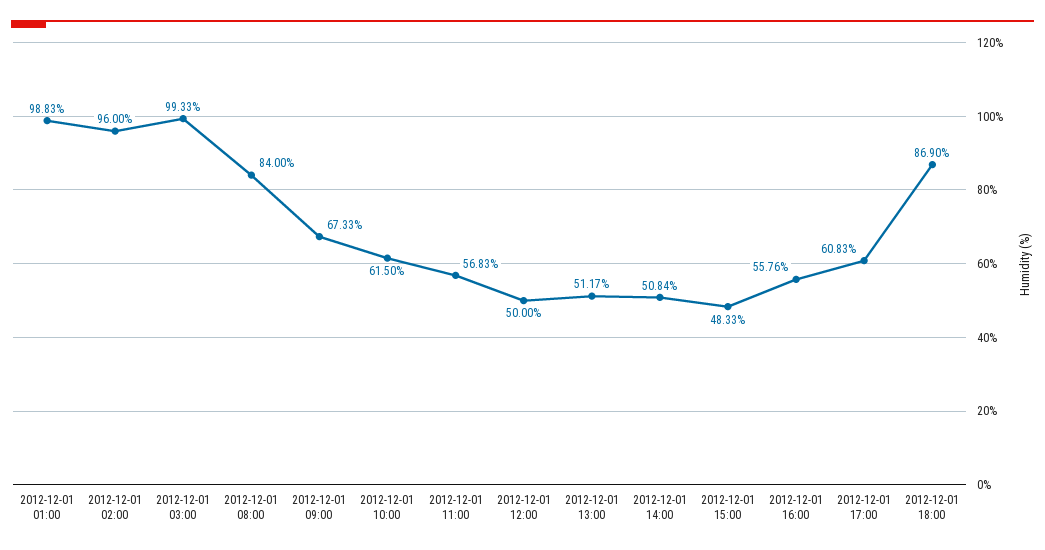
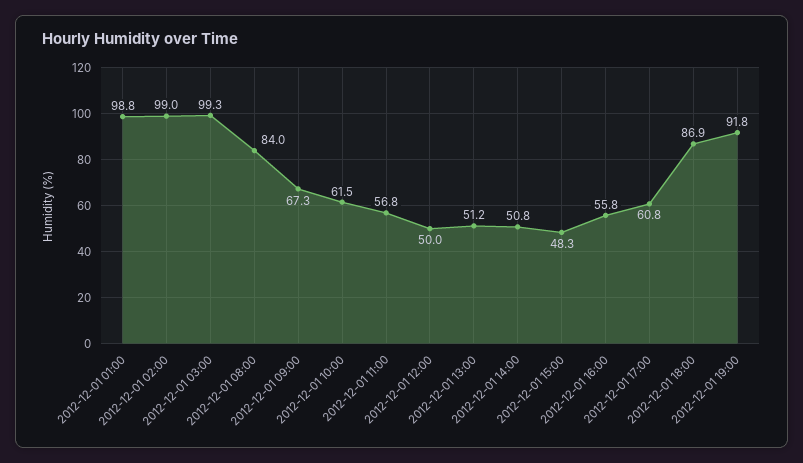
2012-12-01 02:00: 96 -> 99
2012-12-01 19:00: none -> 91.8

